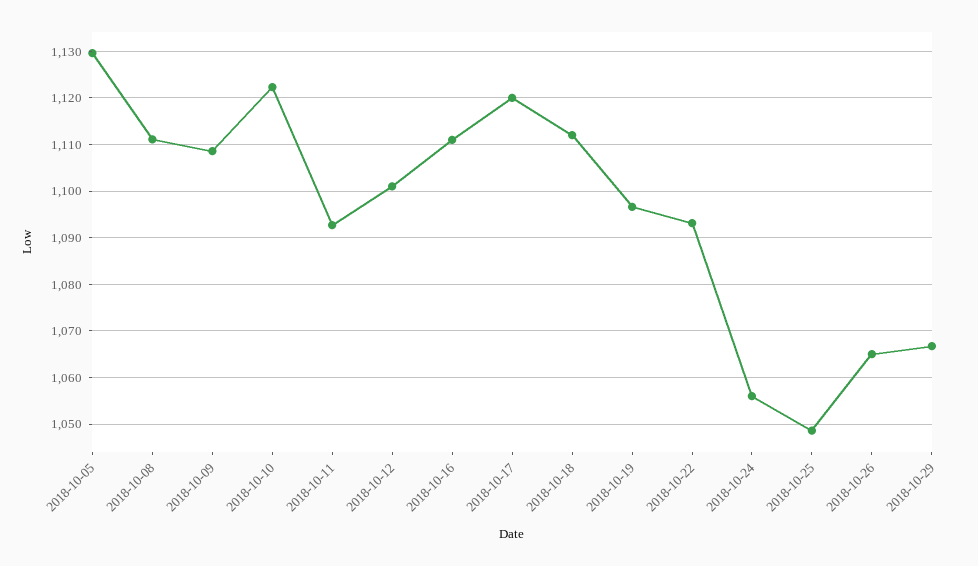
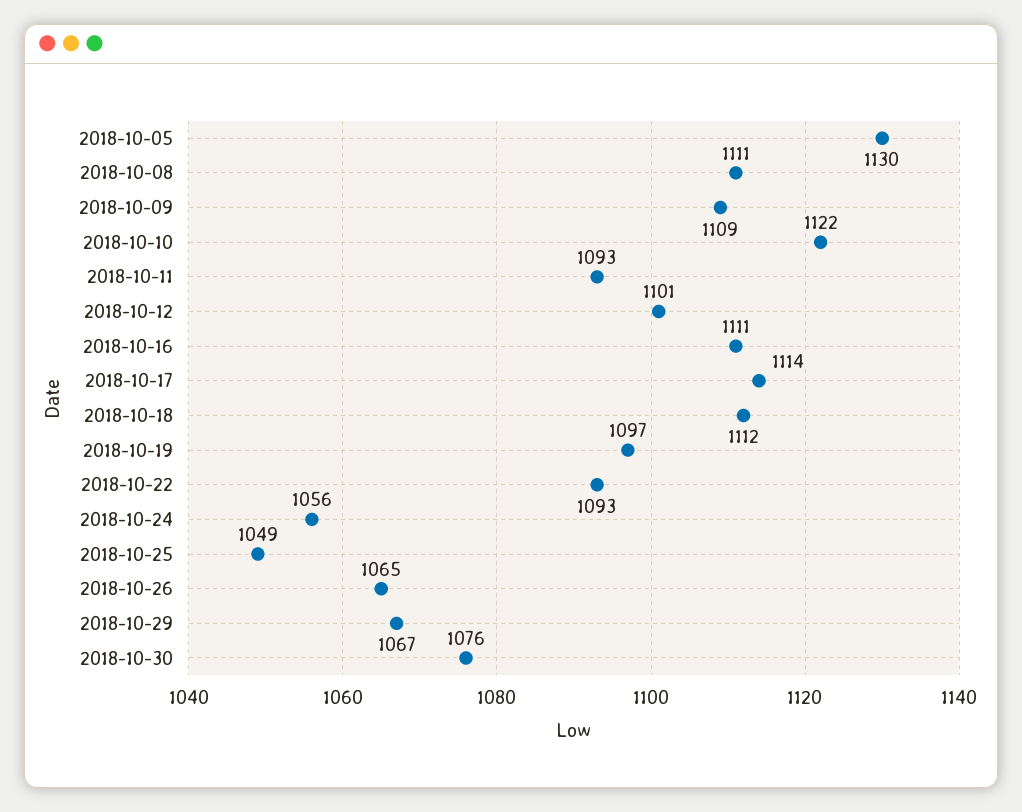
2018-10-17: 1120 -> 1114
2018-10-30: none -> 1076

